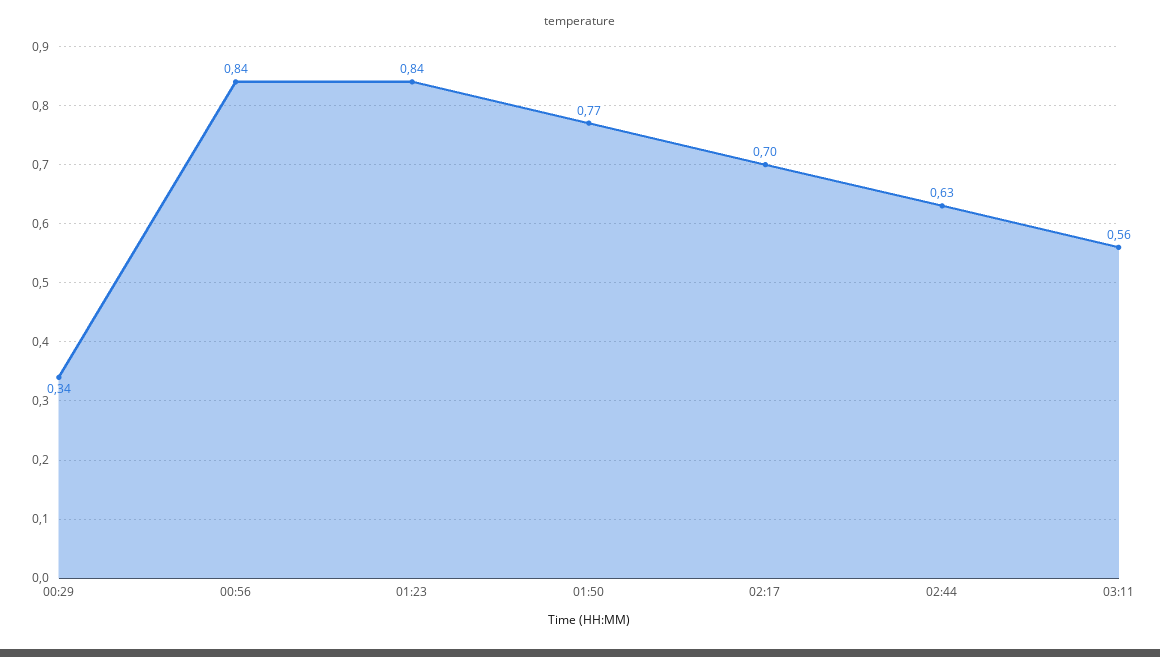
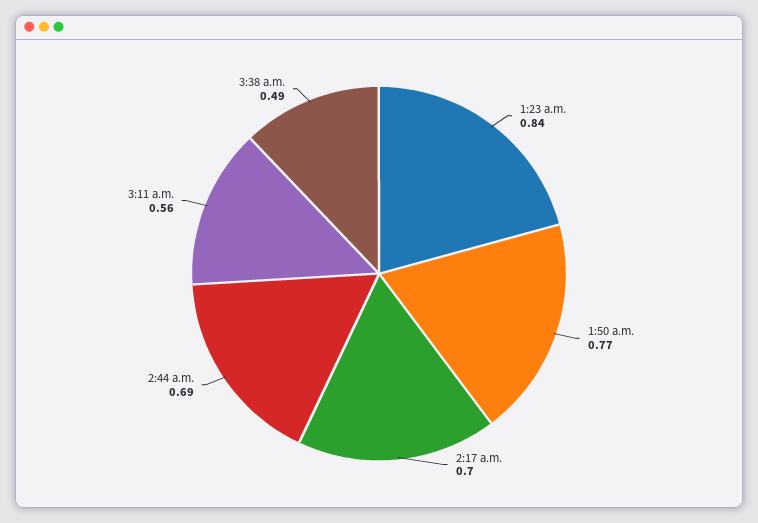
00:29: 0.34 -> none
00:56: 0.84 -> none
02:44: 0.63 -> 0.69
3:38 a.m.: none -> 0.49

